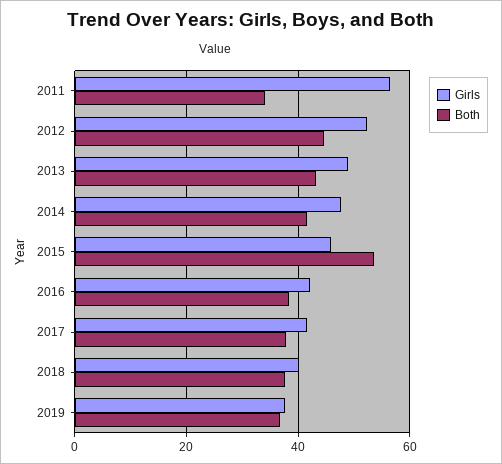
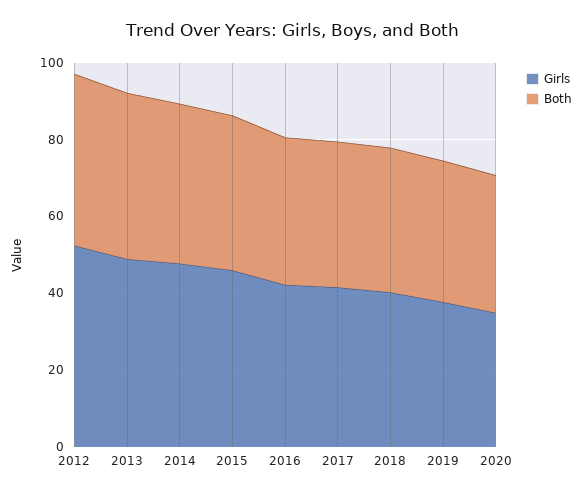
Girls, 2011: 56 -> none
Both, 2011: 34 -> none
Both, 2015: 54 -> 40
Girls, 2020: none -> 35
Both, 2020: none -> 35

